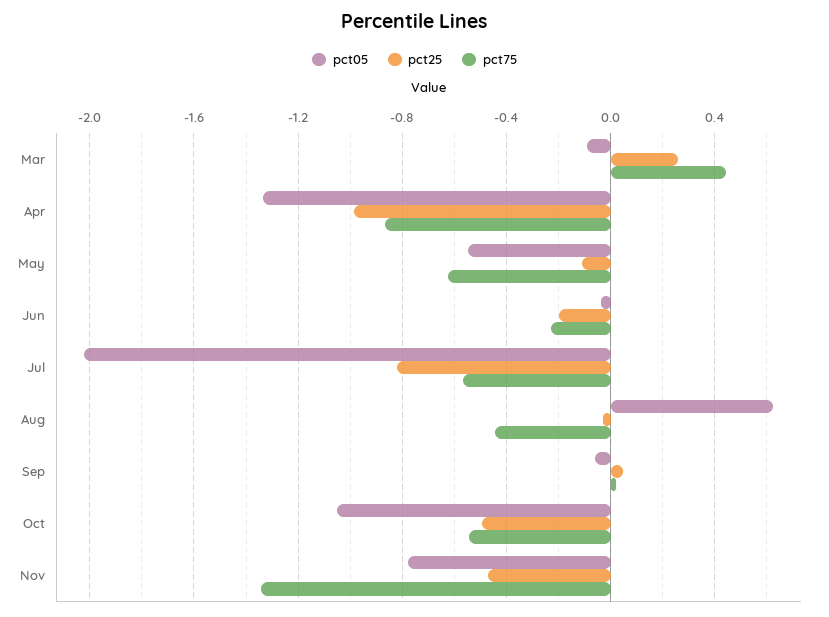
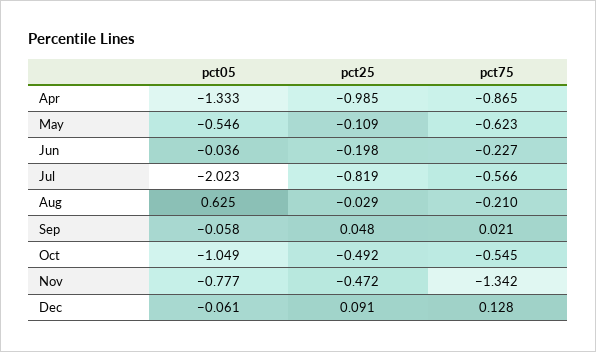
pct05, Mar: -0.1 -> none
pct25, Mar: 0.25 -> none
pct75, Mar: 0.45 -> none
pct75, Aug: -0.45 -> -0.21
pct05, Dec: none -> -0.061
pct25, Dec: none -> 0.091
pct75, Dec: none -> 0.128

